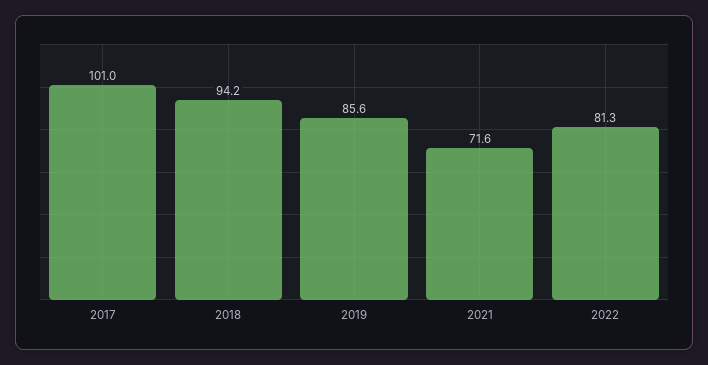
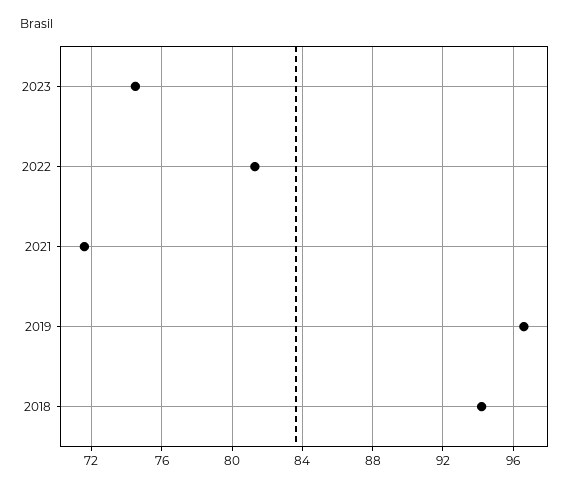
2017: 101 -> none
2019: 85.6 -> 96.5
2023: none -> 74.5

